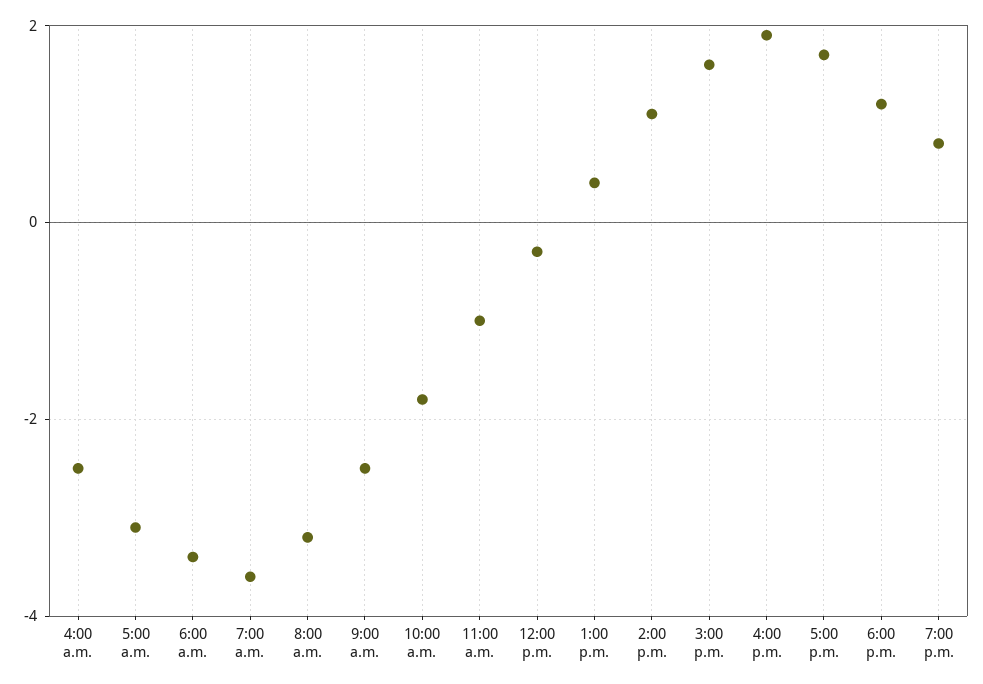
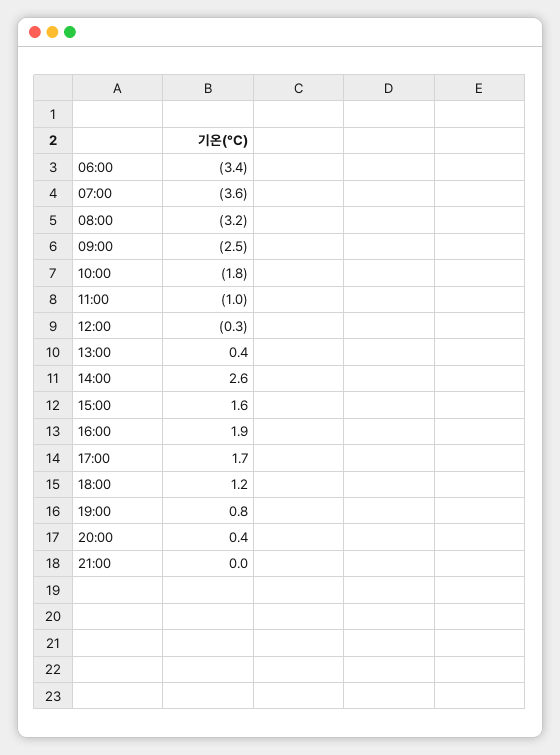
4:00 a.m.: -2.5 -> none
5:00 a.m.: -3 -> none
2:00 p.m.: 1 -> 2.6
20:00: none -> 0.4
21:00: none -> 0

